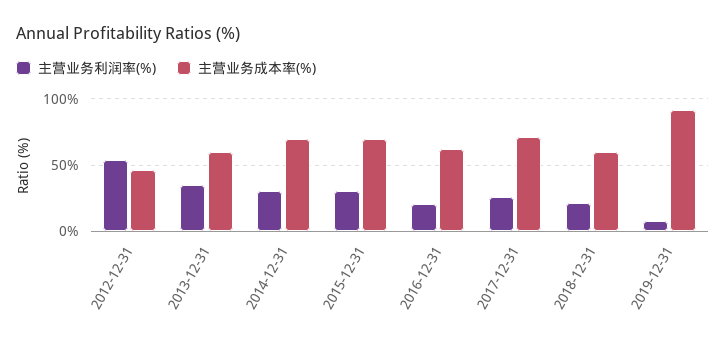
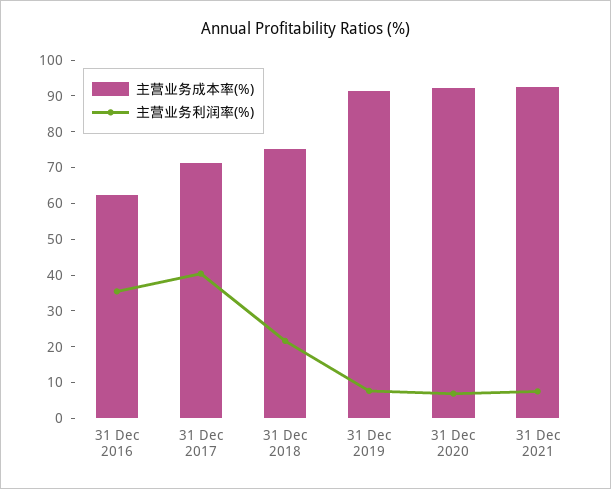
主营业务利润率(%), 2012-12-31: 55 -> none
主营业务成本率(%), 2012-12-31: 45 -> none
主营业务利润率(%), 2013-12-31: 35 -> none
主营业务成本率(%), 2013-12-31: 60 -> none
主营业务利润率(%), 2014-12-31: 30 -> none
主营业务成本率(%), 2014-12-31: 70 -> none
主营业务利润率(%), 2015-12-31: 30 -> none
主营业务成本率(%), 2015-12-31: 70 -> none
主营业务利润率(%), 2016-12-31: 20 -> 35
主营业务利润率(%), 2017-12-31: 25 -> 40
主营业务成本率(%), 2018-12-31: 60 -> 75
主营业务成本率(%), 31 Dec 2020: none -> 92.5
主营业务利润率(%), 31 Dec 2020: none -> 7.5
主营业务成本率(%), 31 Dec 2021: none -> 92.5
主营业务利润率(%), 31 Dec 2021: none -> 7.5

